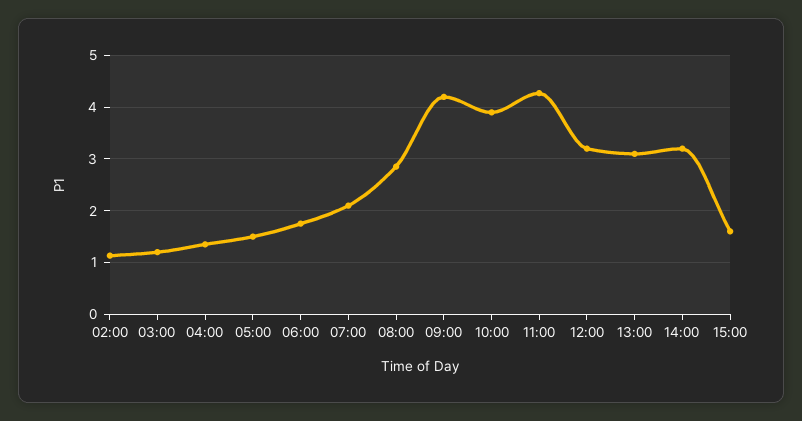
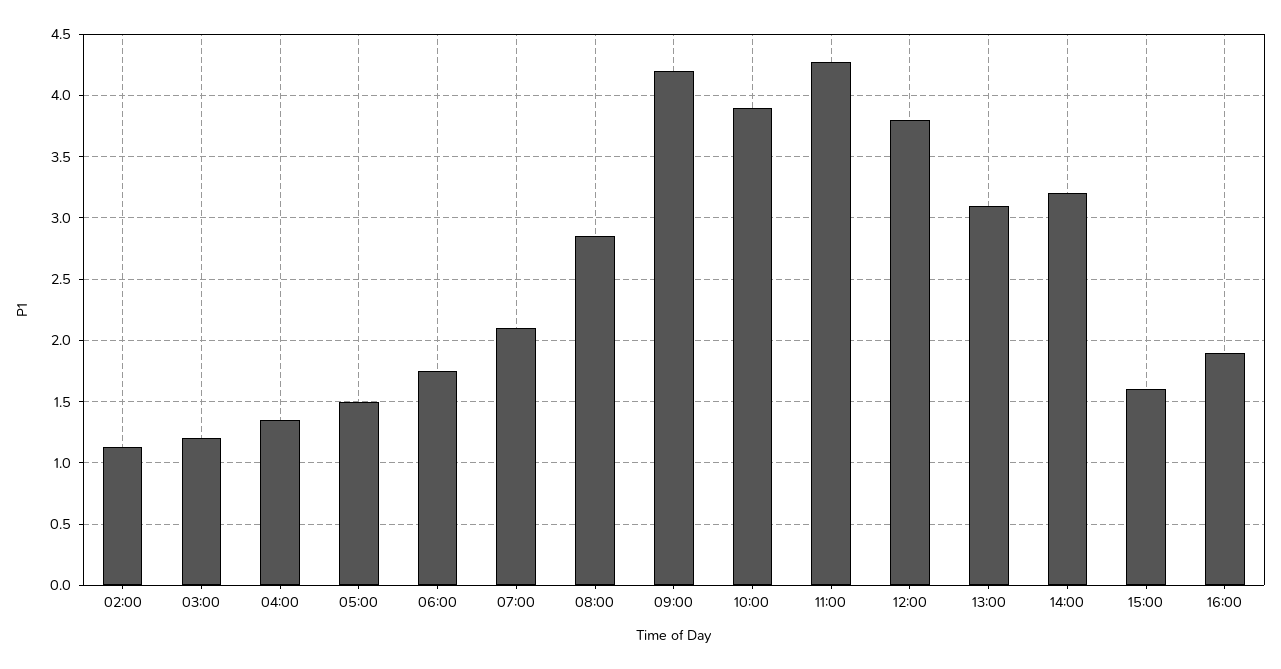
12:00: 3.2 -> 3.8
16:00: none -> 1.9

